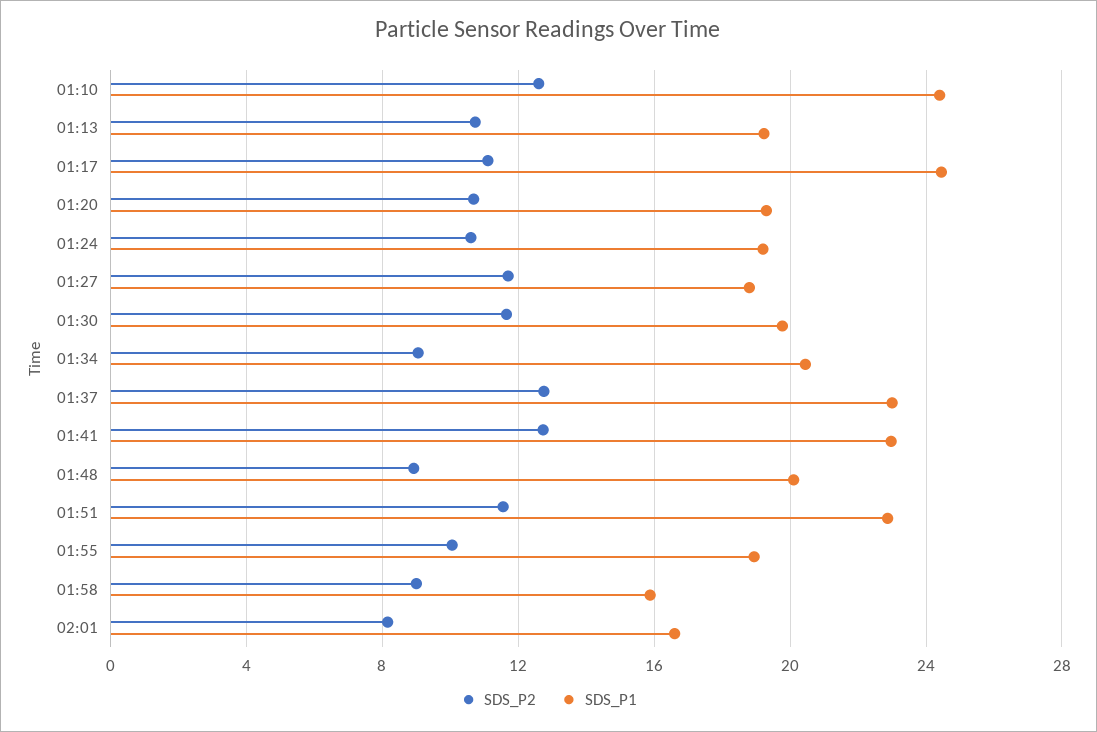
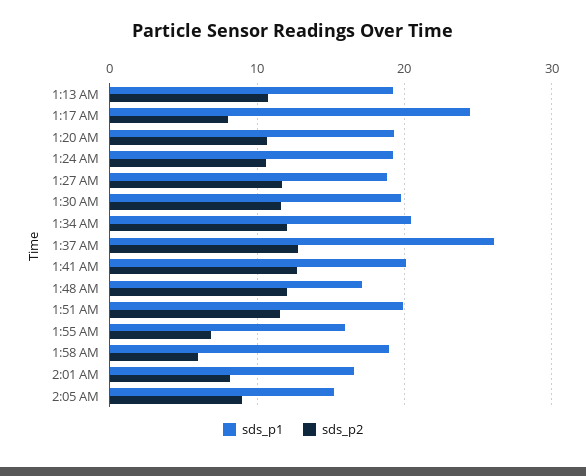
SDS_P2, 01:10: 12.5 -> none
SDS_P1, 01:10: 24.5 -> none
SDS_P2, 01:17: 11 -> 8
SDS_P2, 01:34: 9 -> 12
SDS_P1, 01:37: 23 -> 26
SDS_P1, 01:41: 23 -> 20
SDS_P2, 01:48: 9 -> 12
SDS_P1, 01:48: 20 -> 17
SDS_P1, 01:51: 23 -> 20
SDS_P2, 01:55: 10 -> 7
SDS_P1, 01:55: 19 -> 16
SDS_P2, 01:58: 9 -> 6
SDS_P1, 01:58: 16 -> 19
SDS_P1, 2:05 AM: none -> 15
SDS_P2, 2:05 AM: none -> 9

